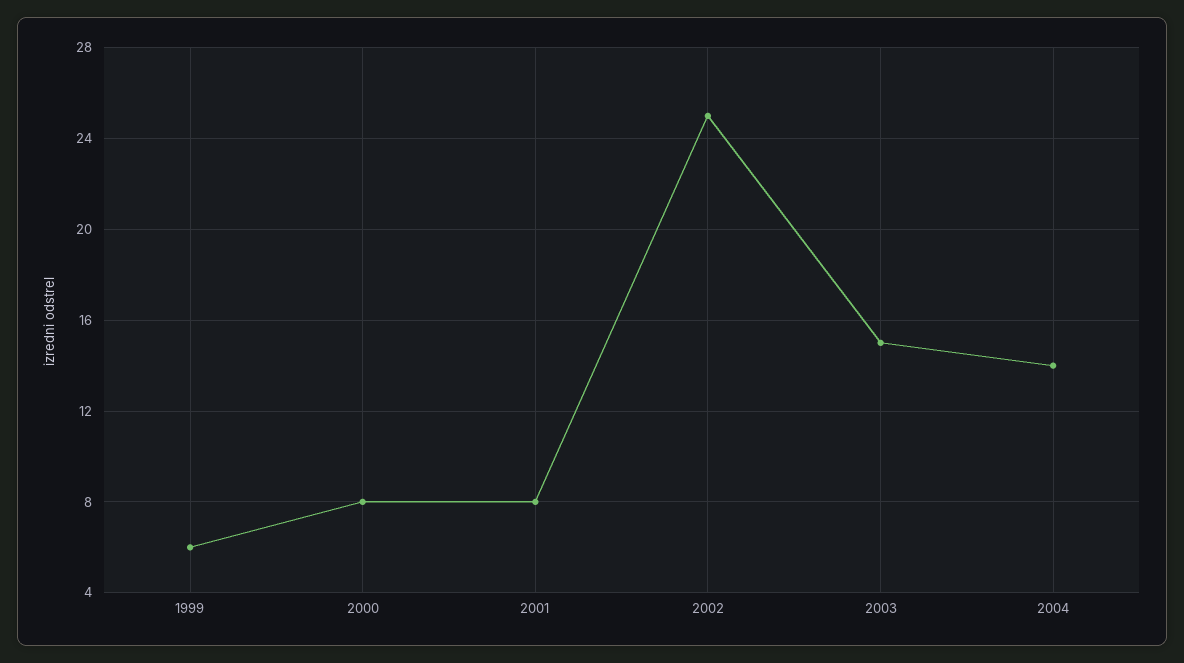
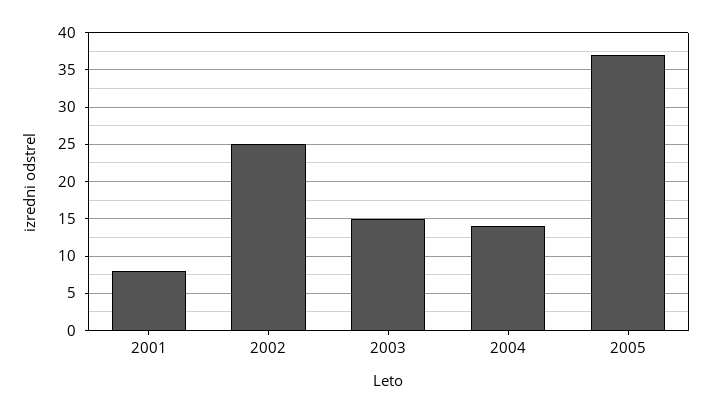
1999: 6 -> none
2000: 8 -> none
2005: none -> 37

